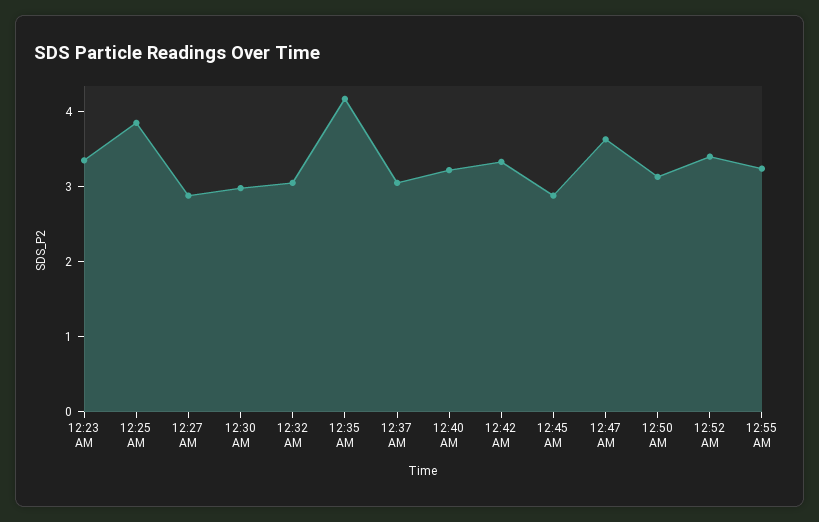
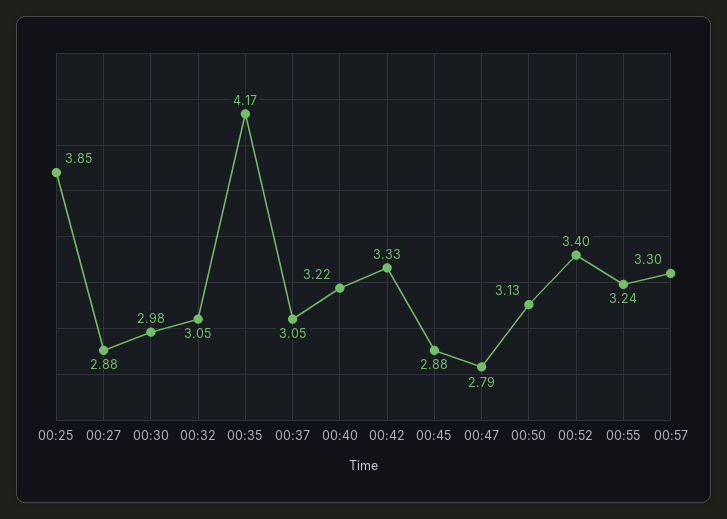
12:23 AM: 3.4 -> none
12:47 AM: 3.6 -> 2.79
00:57: none -> 3.3

